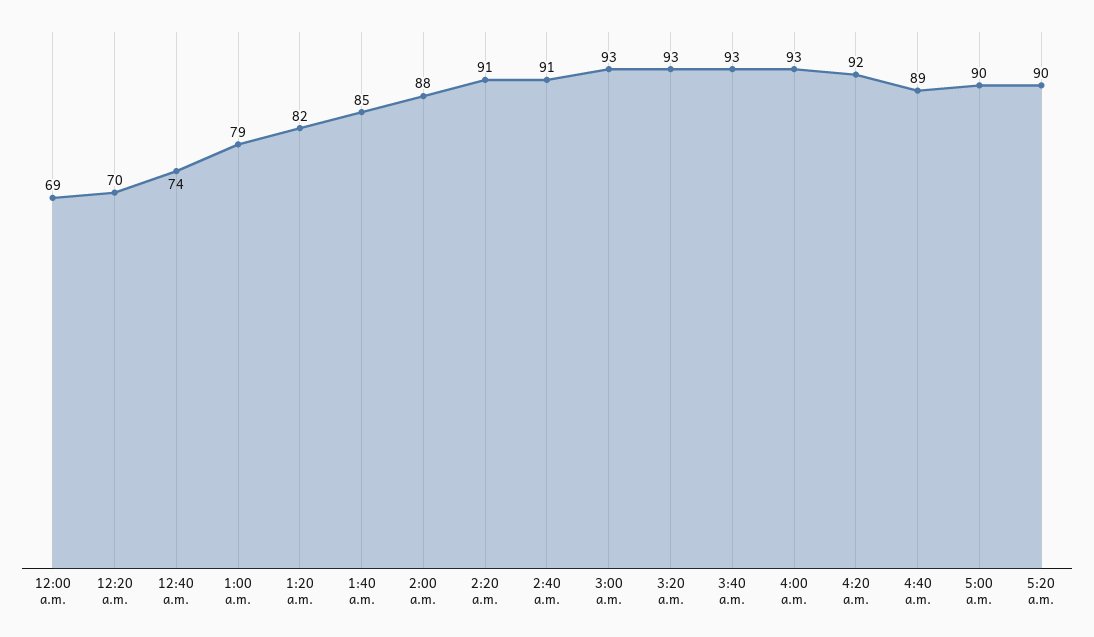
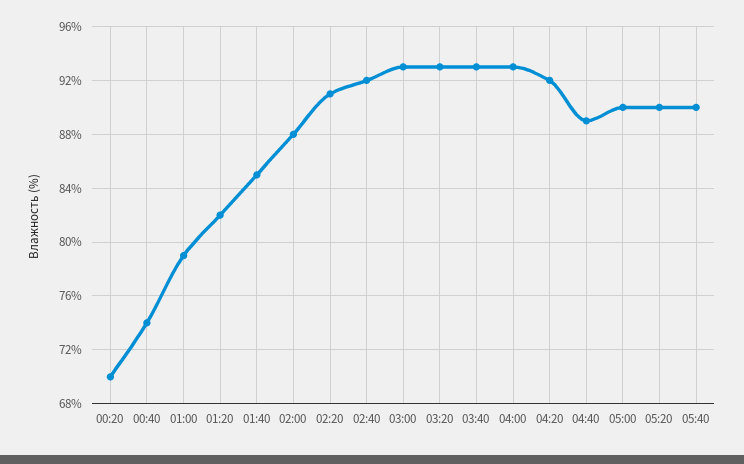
12:00 a.m.: 69 -> none
2:40 a.m.: 91 -> 92
05:40: none -> 90

